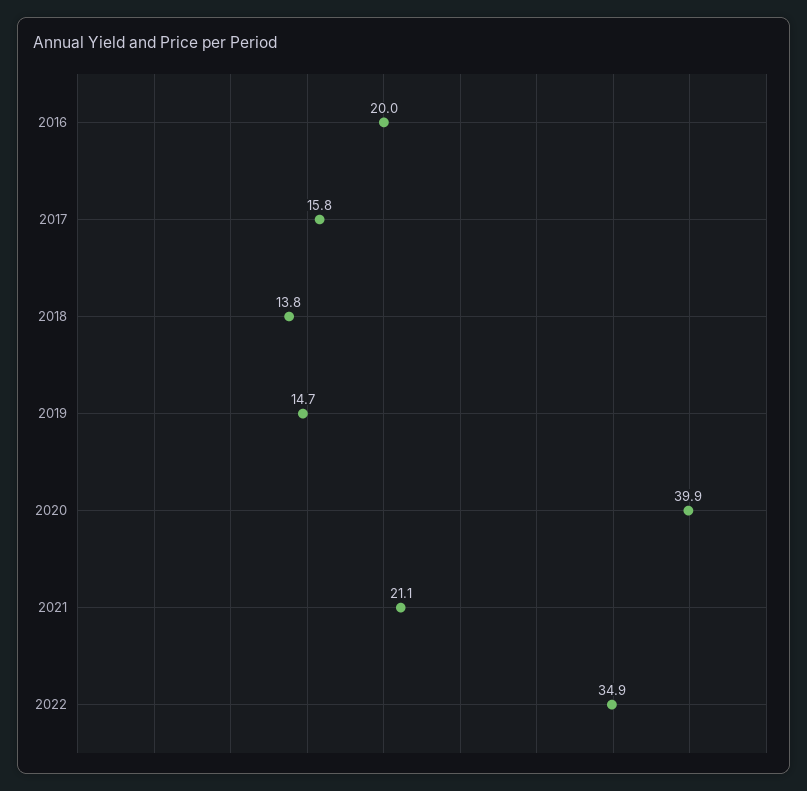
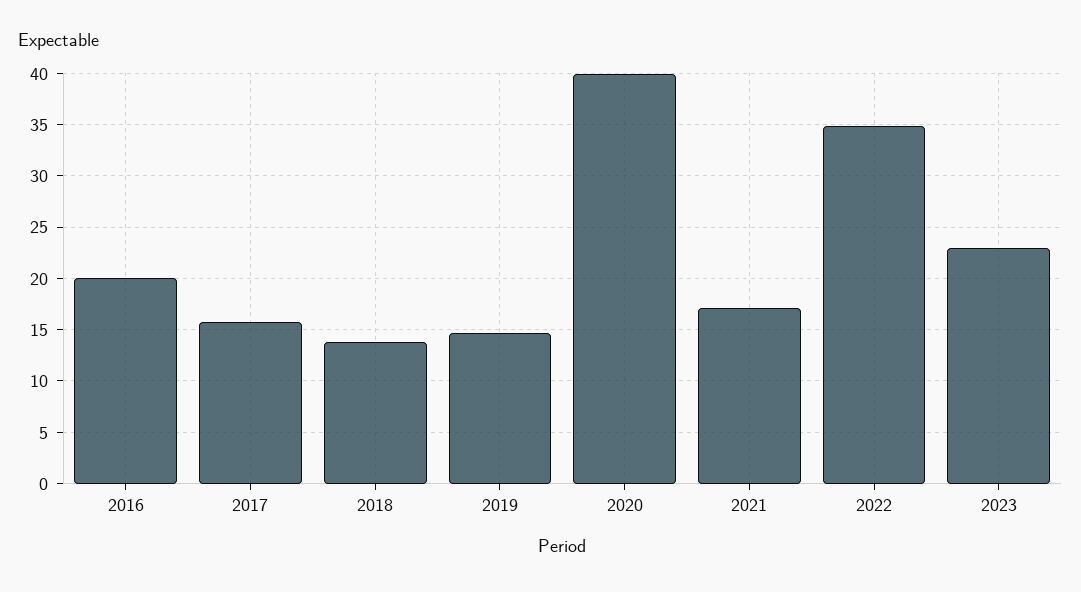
2021: 21.1 -> 17
2023: none -> 23

